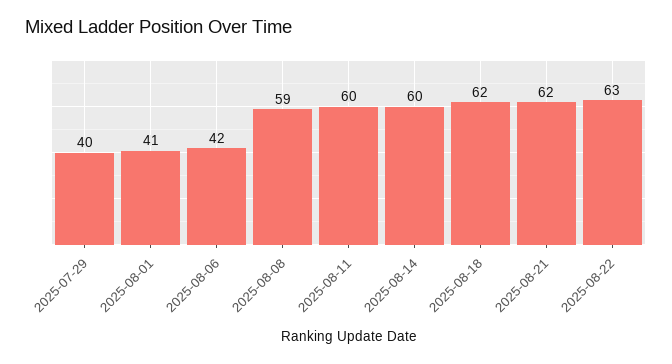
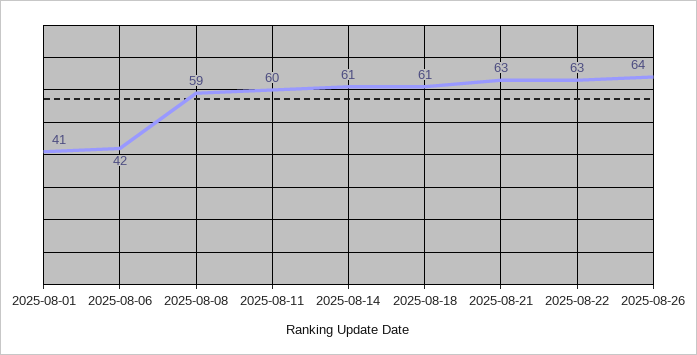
2025-07-29: 40 -> none
2025-08-14: 60 -> 61
2025-08-18: 62 -> 61
2025-08-21: 62 -> 63
2025-08-26: none -> 64

